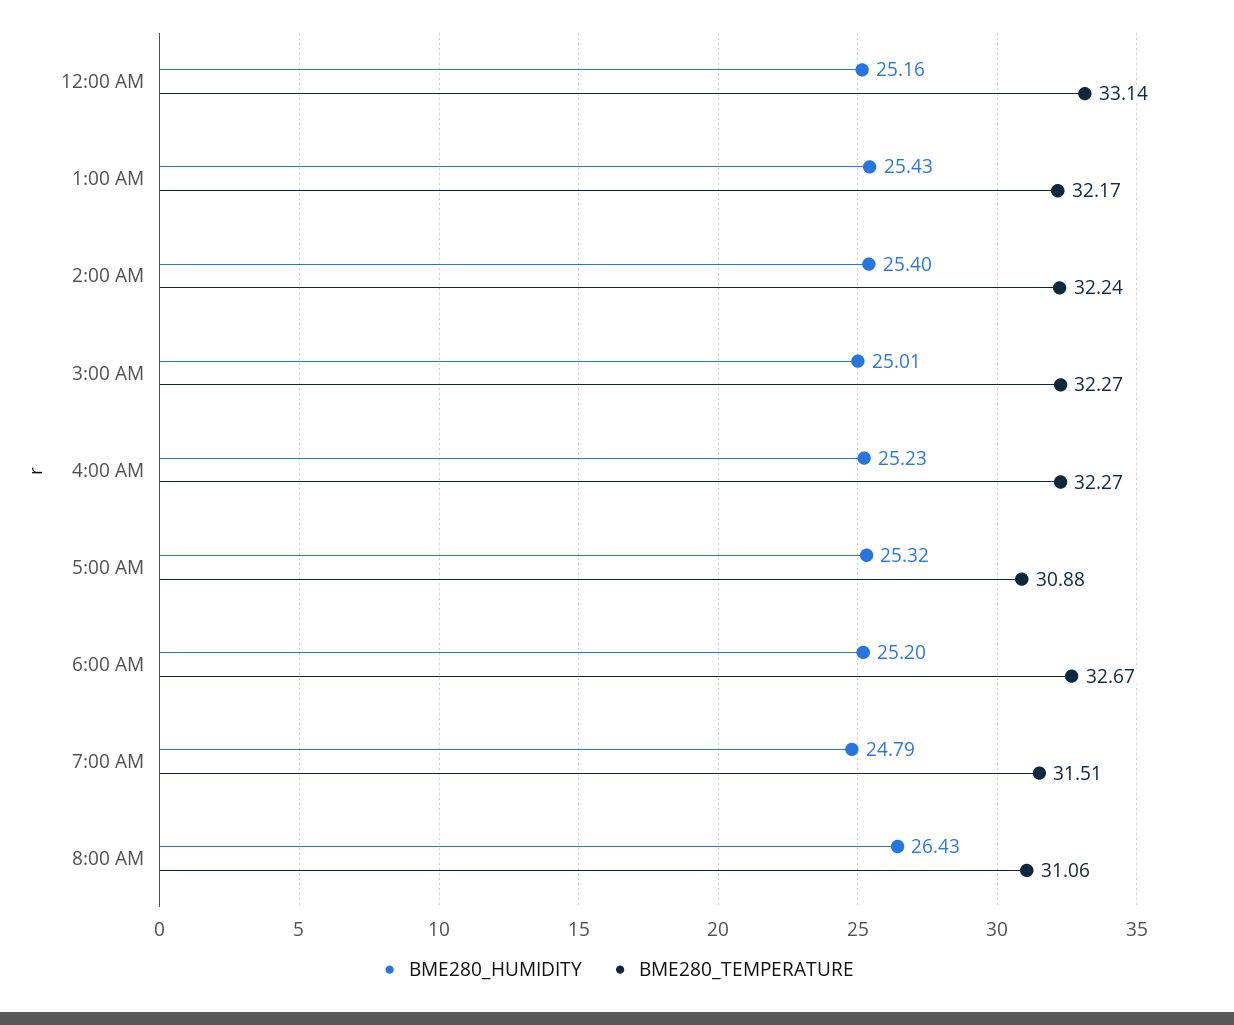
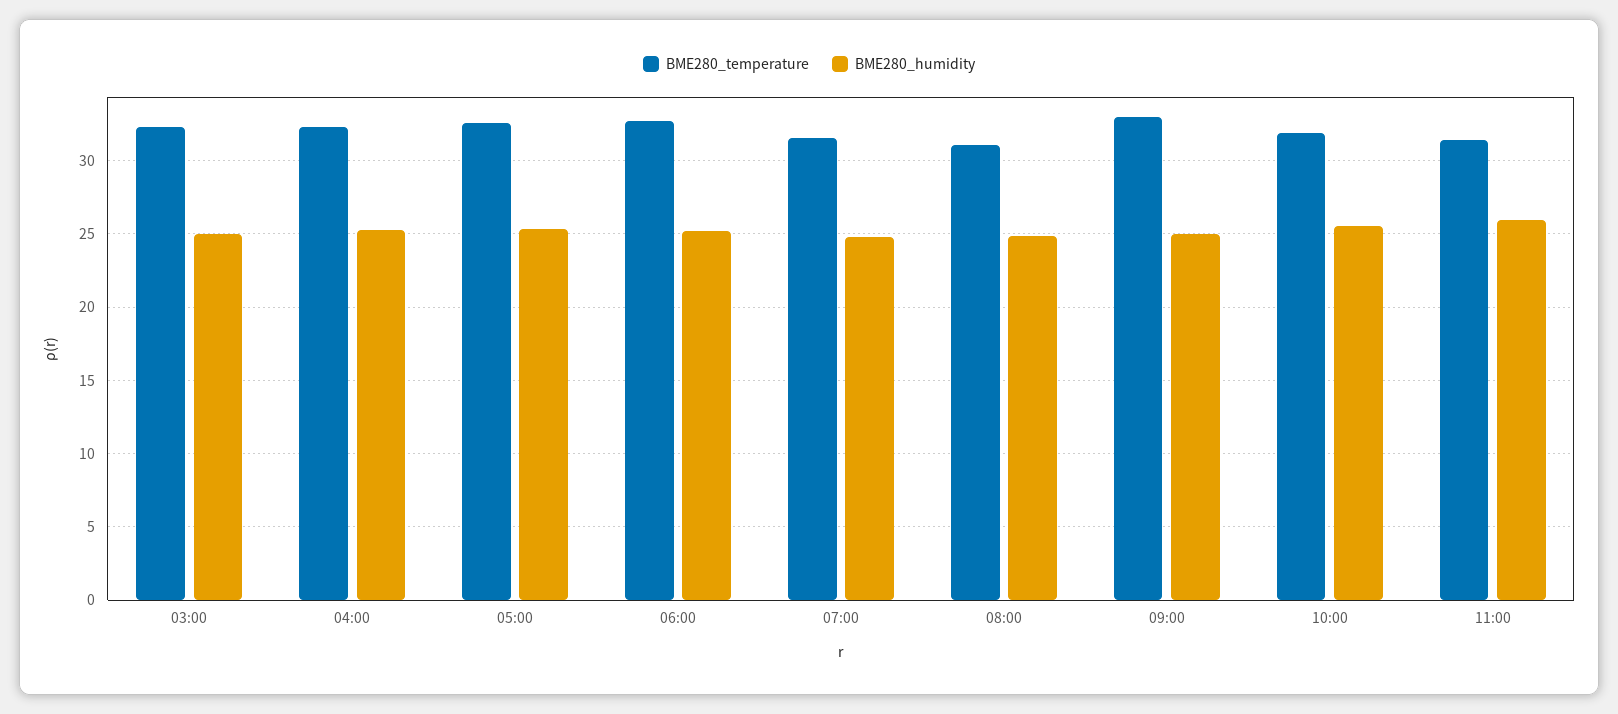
BME280_HUMIDITY, 12:00 AM: 25.16 -> none
BME280_TEMPERATURE, 12:00 AM: 33.14 -> none
BME280_HUMIDITY, 1:00 AM: 25.43 -> none
BME280_TEMPERATURE, 1:00 AM: 32.17 -> none
BME280_HUMIDITY, 2:00 AM: 25.4 -> none
BME280_TEMPERATURE, 2:00 AM: 32.24 -> none
BME280_TEMPERATURE, 5:00 AM: 30.88 -> 32.5
BME280_HUMIDITY, 8:00 AM: 26.43 -> 25
BME280_TEMPERATURE, 09:00: none -> 33
BME280_HUMIDITY, 09:00: none -> 25
BME280_TEMPERATURE, 10:00: none -> 32
BME280_HUMIDITY, 10:00: none -> 25.5
BME280_TEMPERATURE, 11:00: none -> 31.5
BME280_HUMIDITY, 11:00: none -> 26

